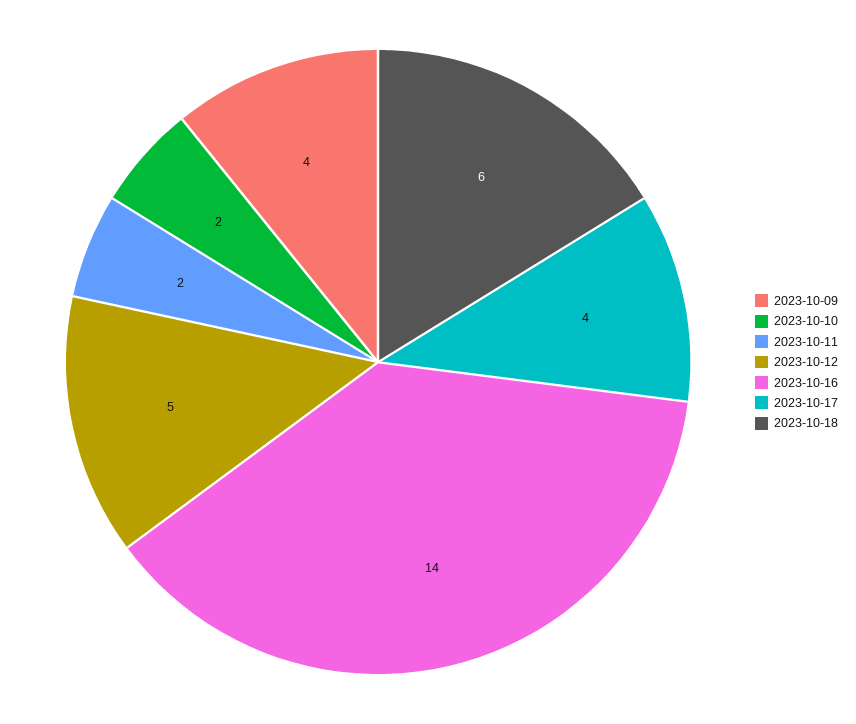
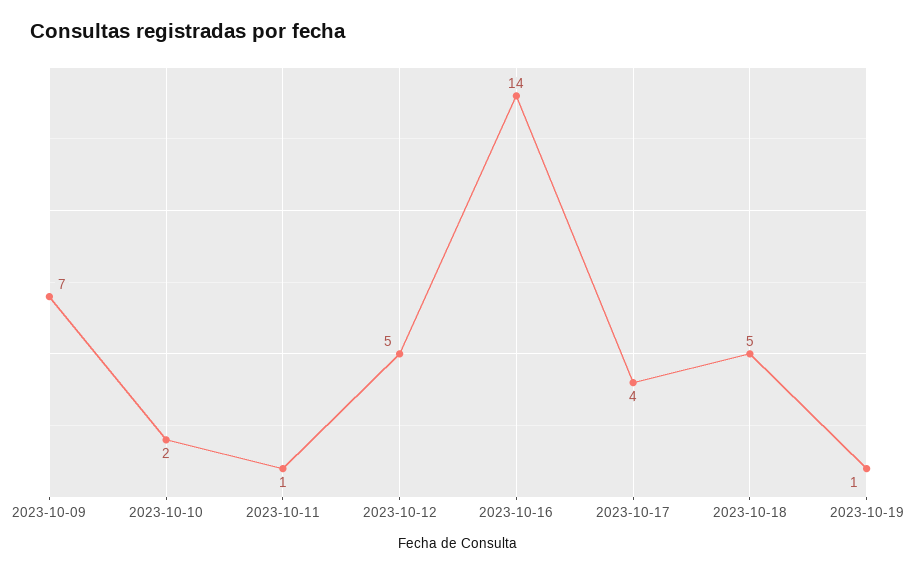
2023-10-09: 4 -> 7
2023-10-11: 2 -> 1
2023-10-18: 6 -> 5
2023-10-19: none -> 1

